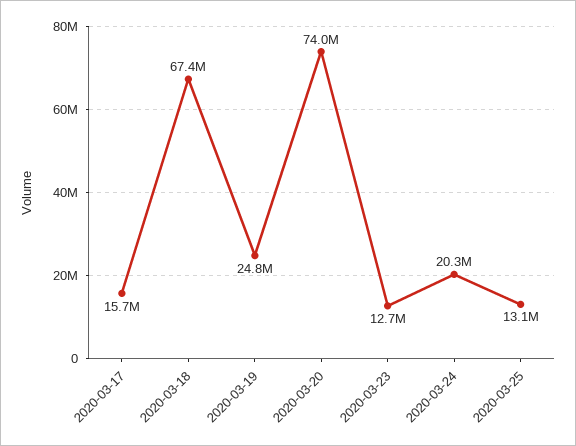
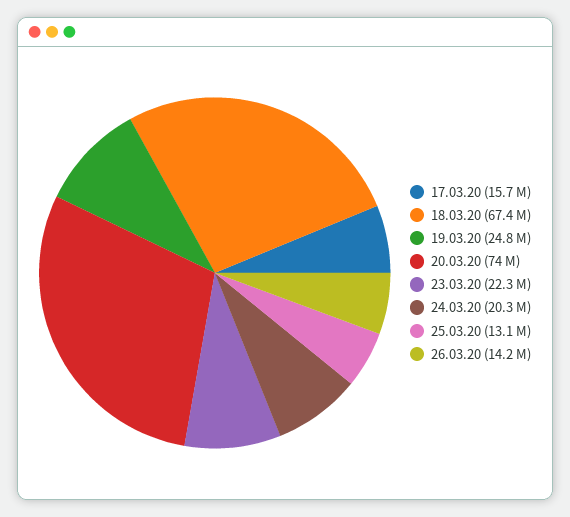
2020-03-23: 12700000 -> 22300000
26.03.20: none -> 14200000

